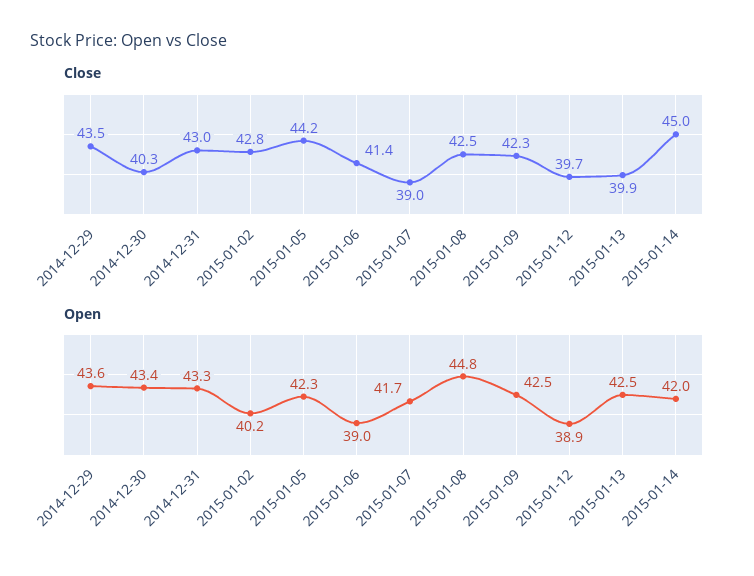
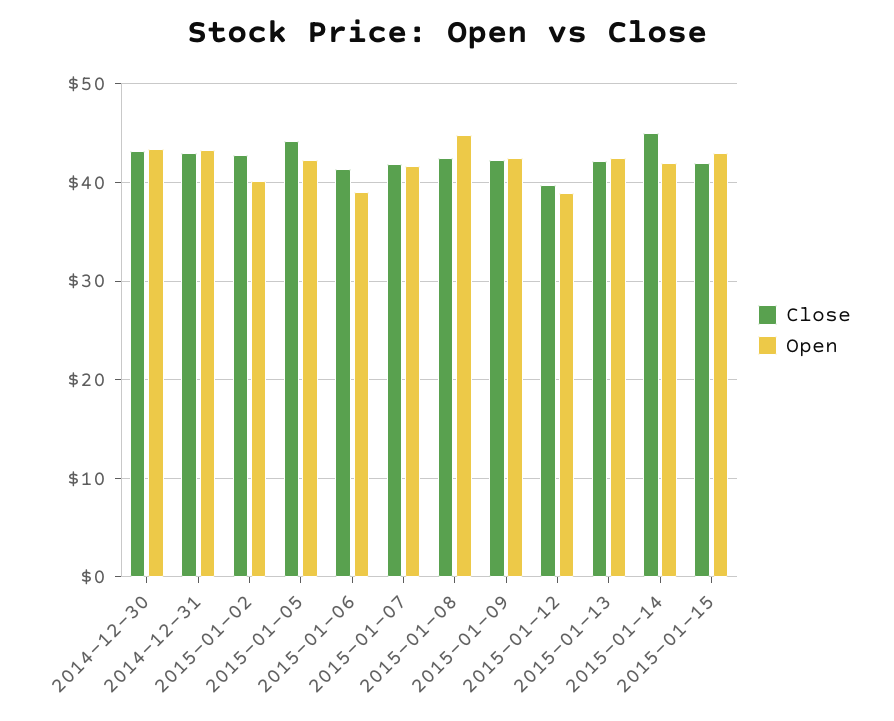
Close, 2014-12-29: 43.5 -> none
Close, 2014-12-30: 40.3 -> 43
Close, 2015-01-07: 39 -> 42
Close, 2015-01-13: 39.9 -> 42
Open, 2014-12-29: 43.6 -> none
Close, 2015-01-15: none -> 42
Open, 2015-01-15: none -> 43

